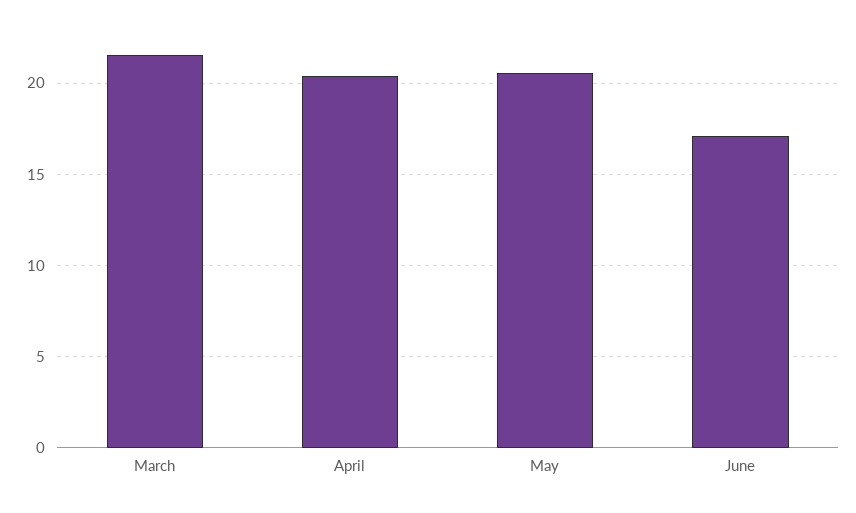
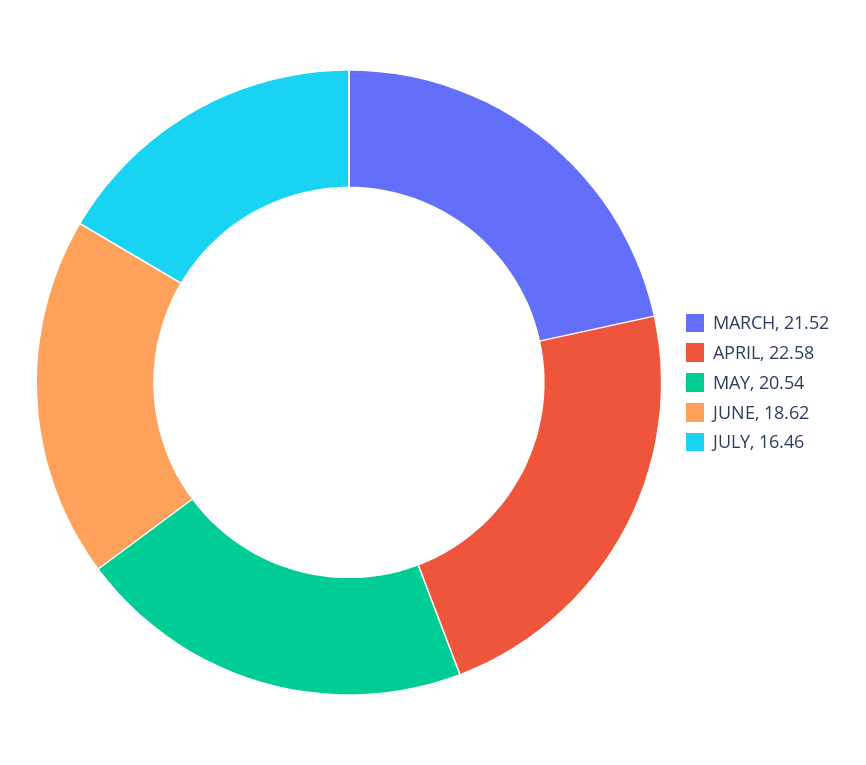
April: 20.5 -> 22.58
June: 17 -> 18.62
JULY: none -> 16.46

